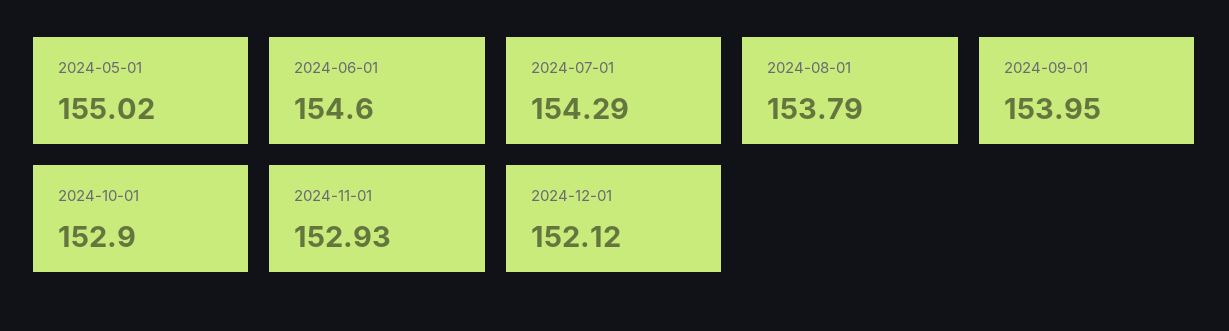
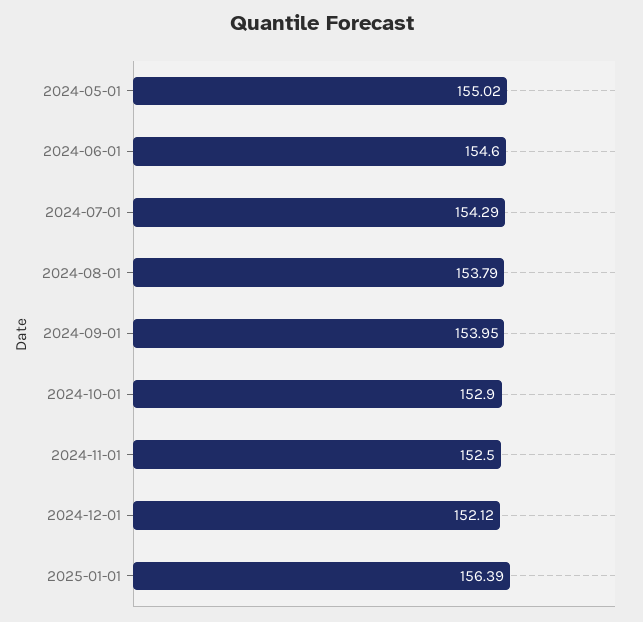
2024-11-01: 152.93 -> 152.5
2025-01-01: none -> 156.39

